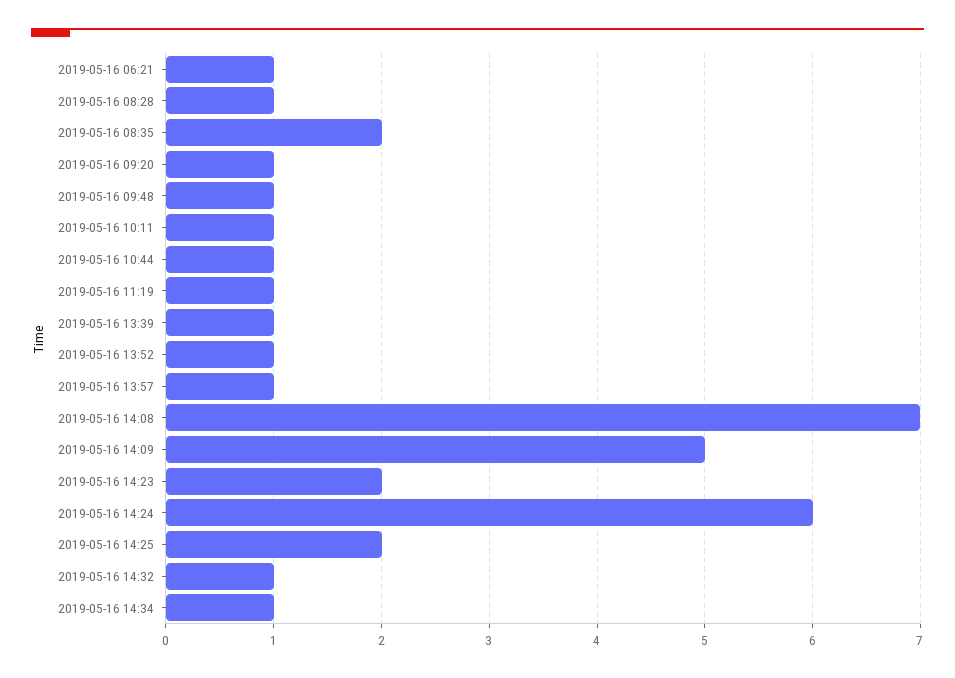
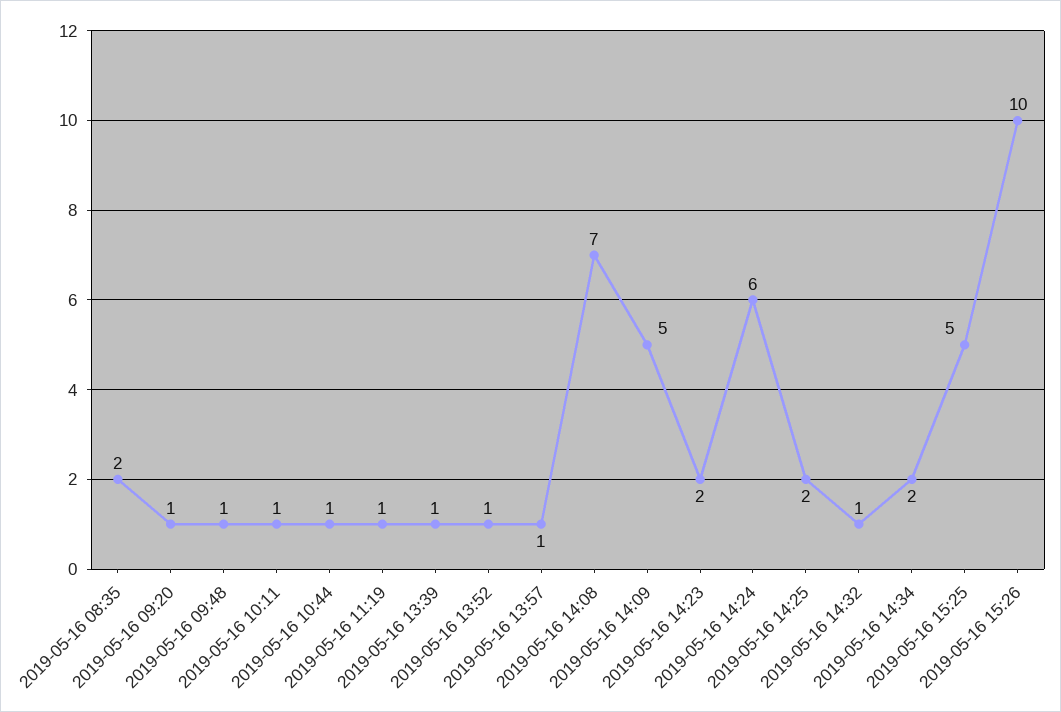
2019-05-16 06:21: 1 -> none
2019-05-16 08:28: 1 -> none
2019-05-16 14:34: 1 -> 2
2019-05-16 15:25: none -> 5
2019-05-16 15:26: none -> 10

